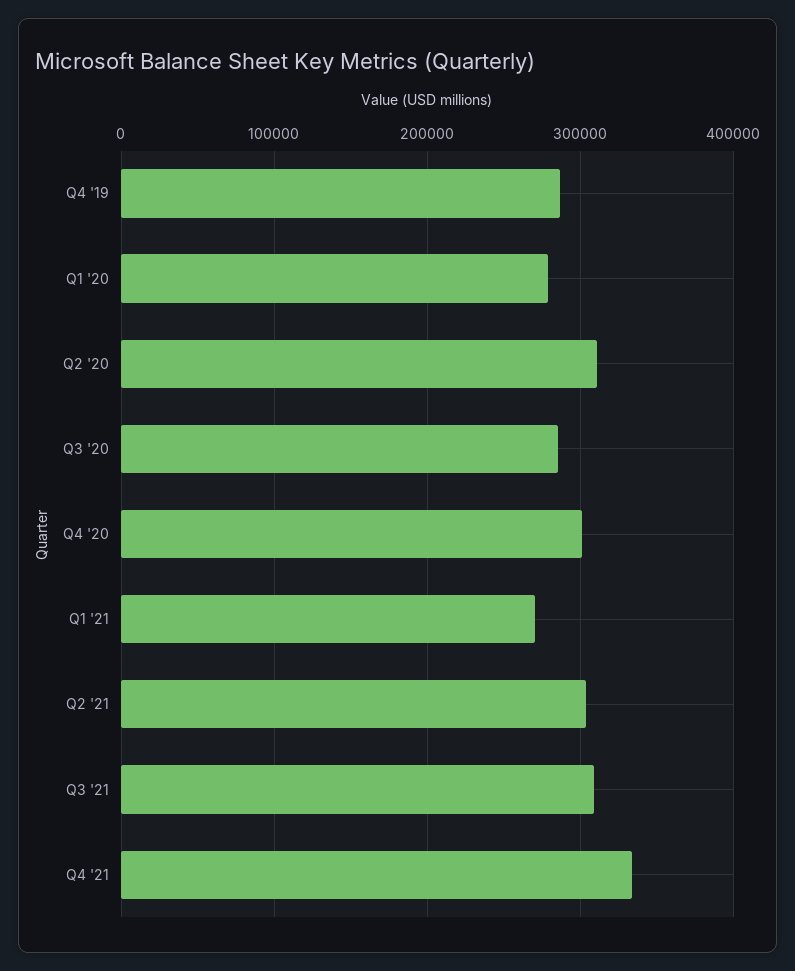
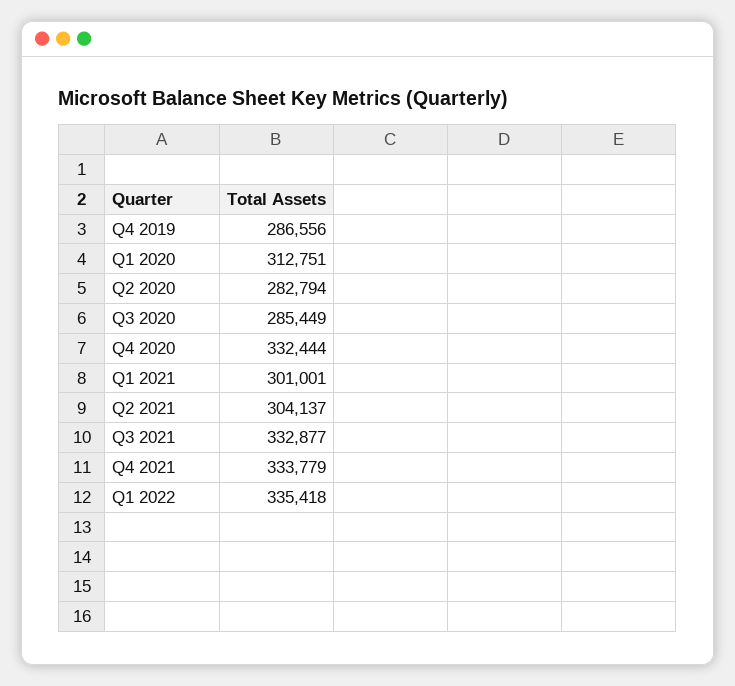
Q1 '20: 280000 -> 312751
Q2 '20: 310000 -> 282794
Q4 '20: 300000 -> 332444
Q1 '21: 270000 -> 301001
Q3 '21: 310000 -> 332877
Q1 2022: none -> 335418

